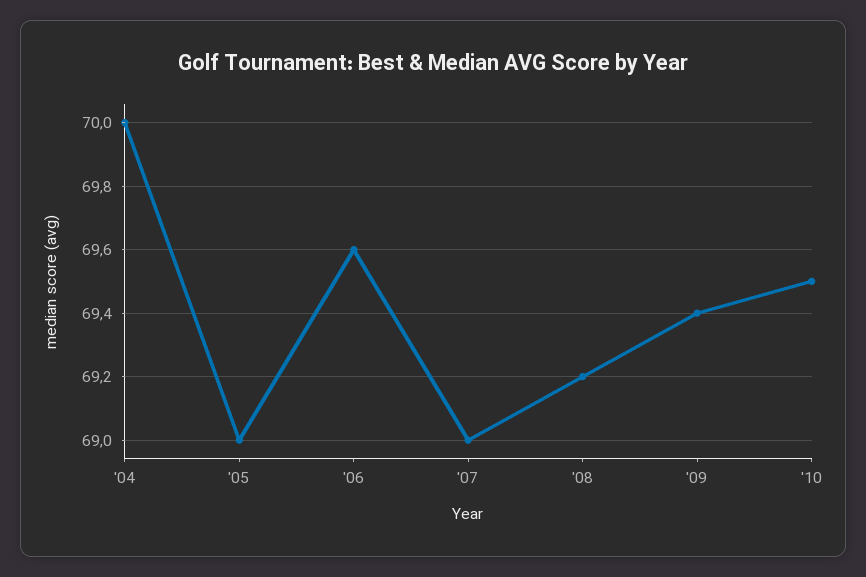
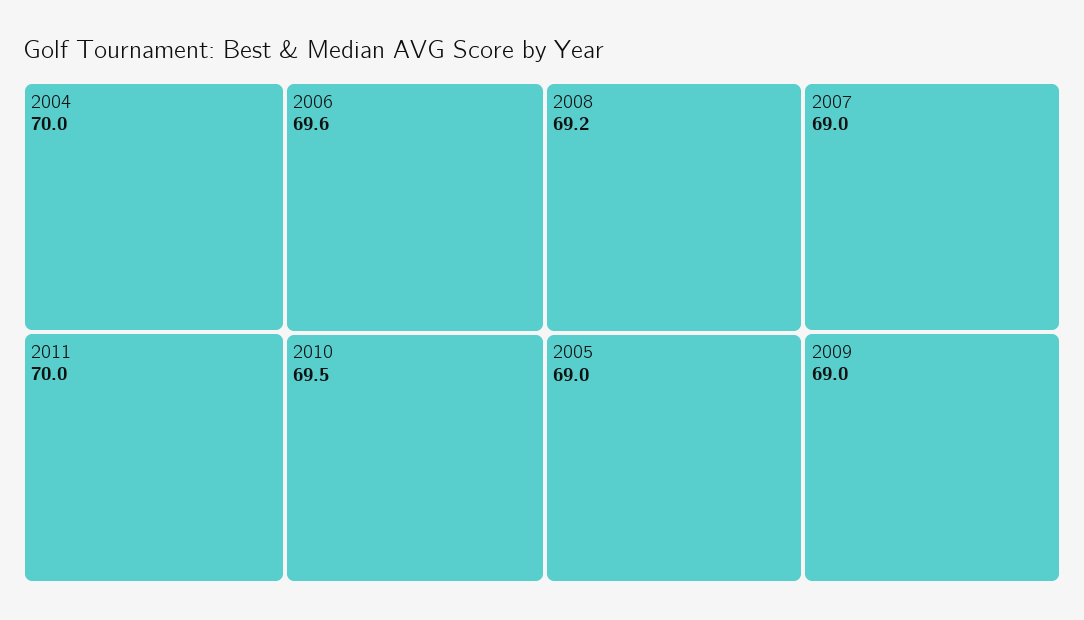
'09: 69.4 -> 69
2011: none -> 70

